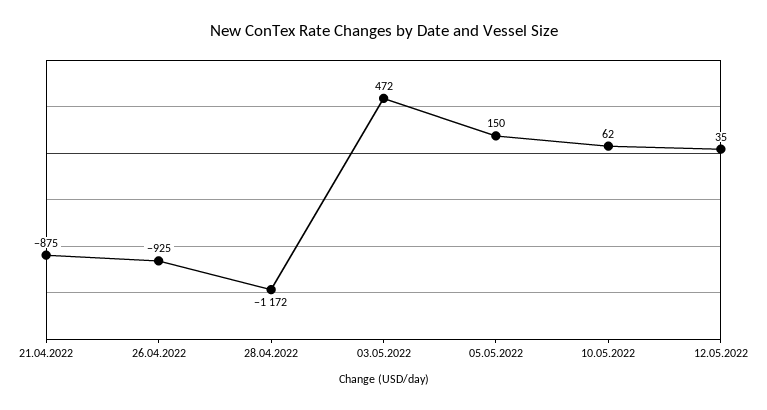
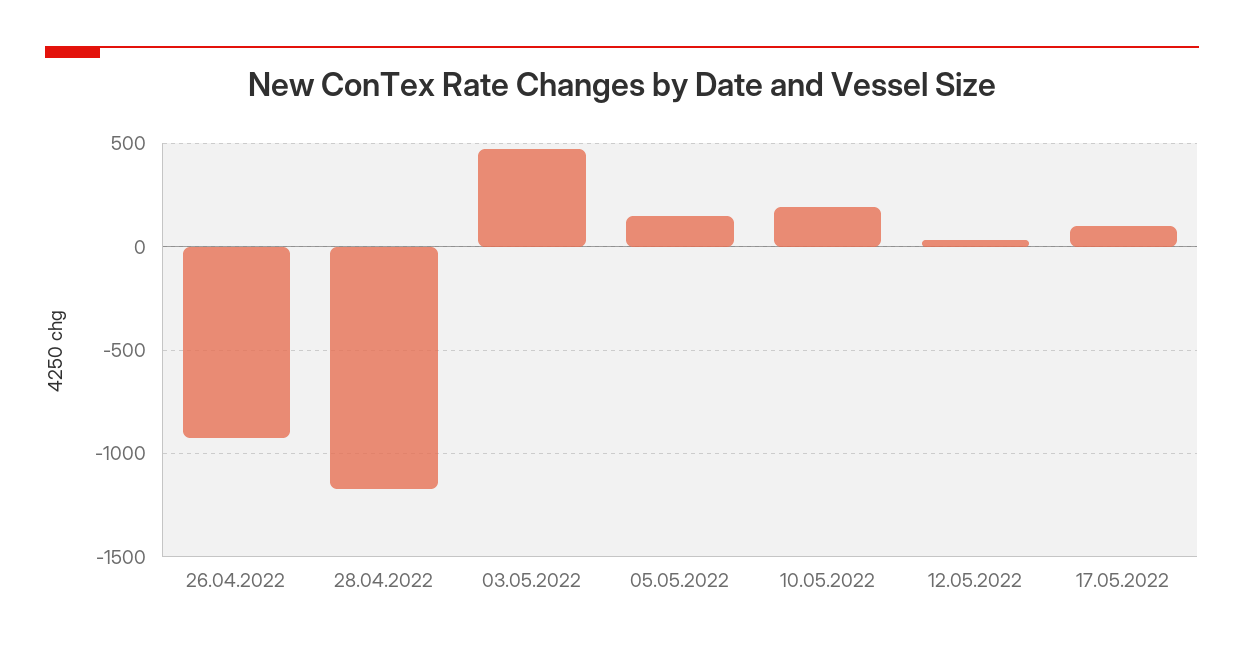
21.04.2022: -875 -> none
10.05.2022: 62 -> 200
17.05.2022: none -> 100

